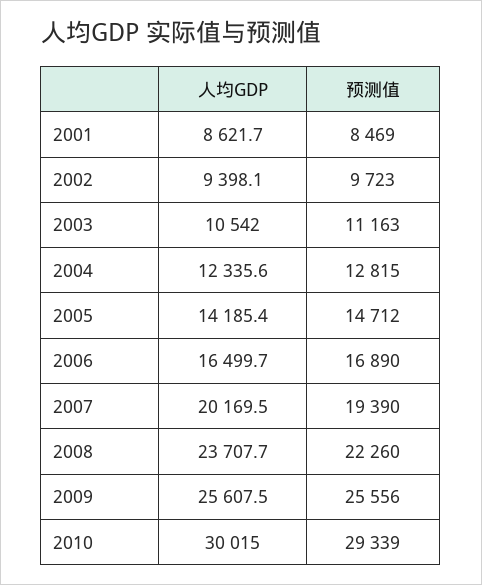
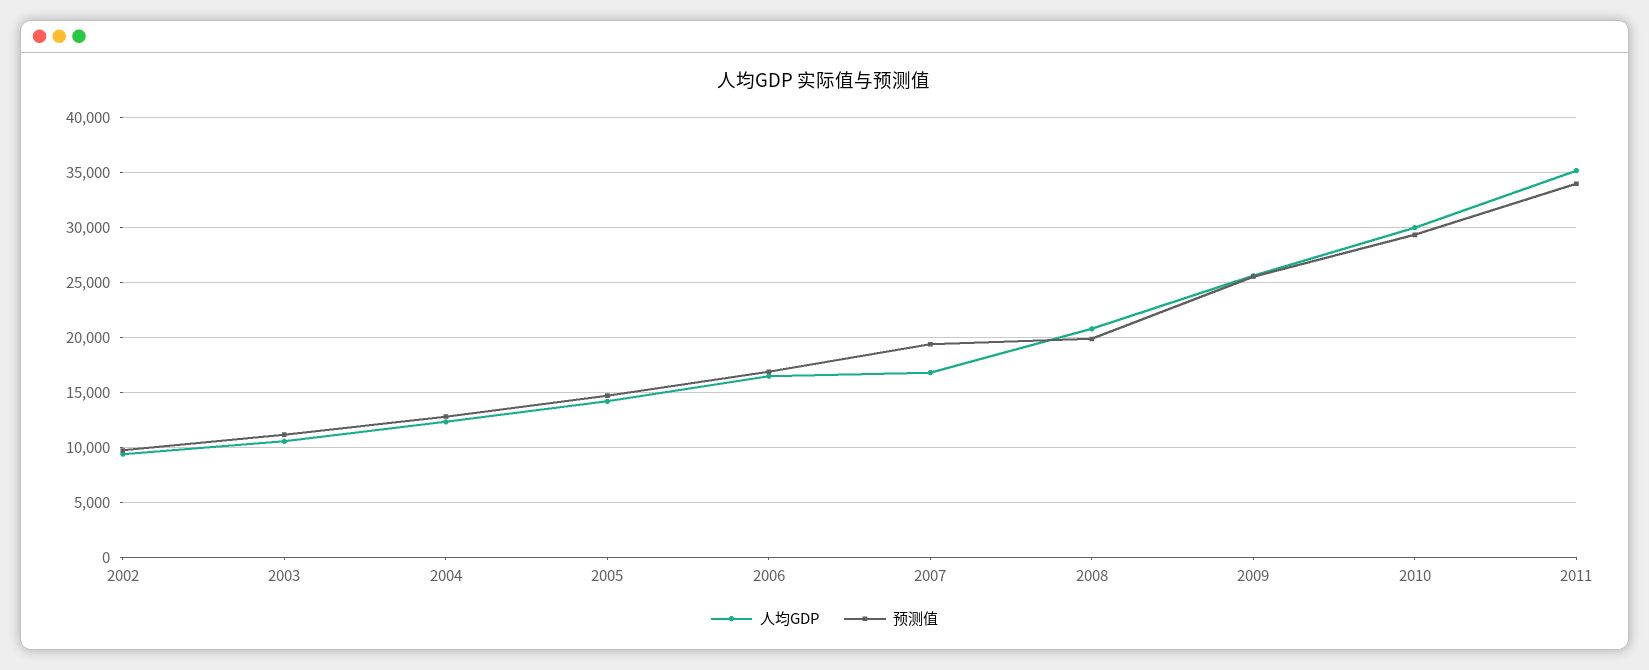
人均GDP, 2001: 8621.7 -> none
预测值, 2001: 8469 -> none
人均GDP, 2007: 20169.5 -> 17000
人均GDP, 2008: 23707.7 -> 21000
预测值, 2008: 22260 -> 20000
人均GDP, 2011: none -> 35000
预测值, 2011: none -> 34000

